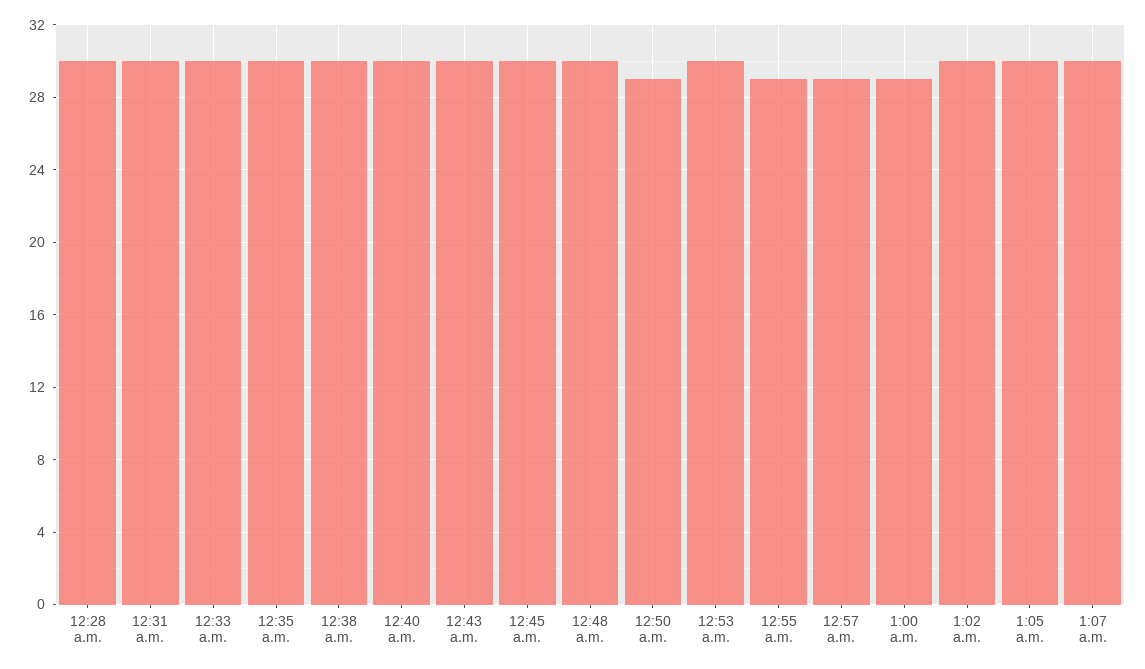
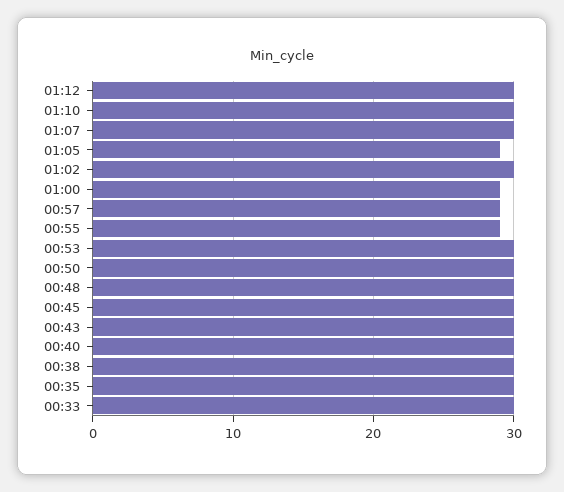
12:28 a.m.: 30 -> none
12:31 a.m.: 30 -> none
12:50 a.m.: 29 -> 30
1:05 a.m.: 30 -> 29
01:12: none -> 30
01:10: none -> 30

